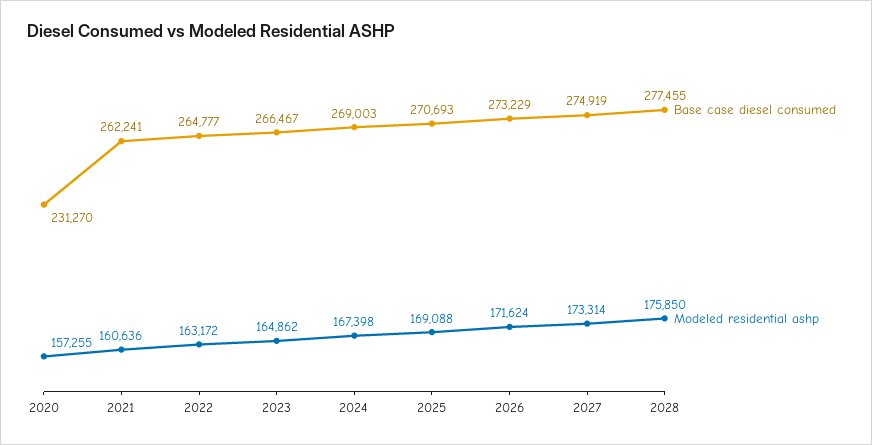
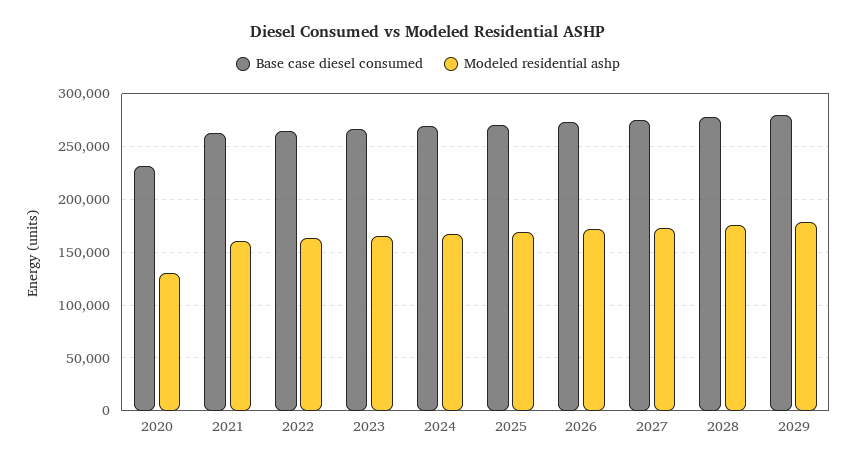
Modeled residential ashp, 2020: 157255 -> 130000
Base case diesel consumed, 2029: none -> 280000
Modeled residential ashp, 2029: none -> 180000

